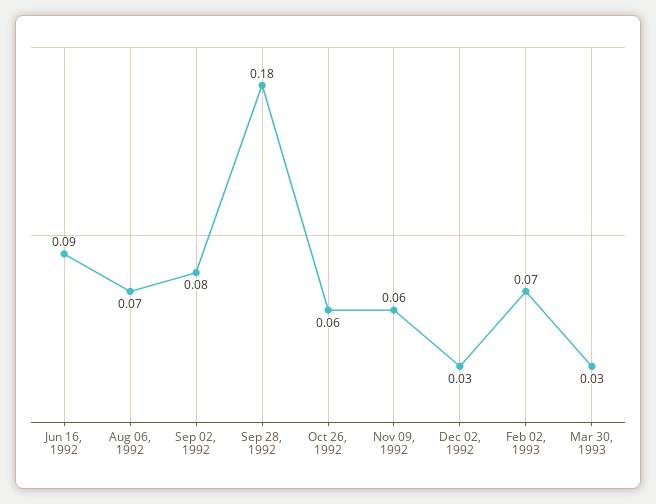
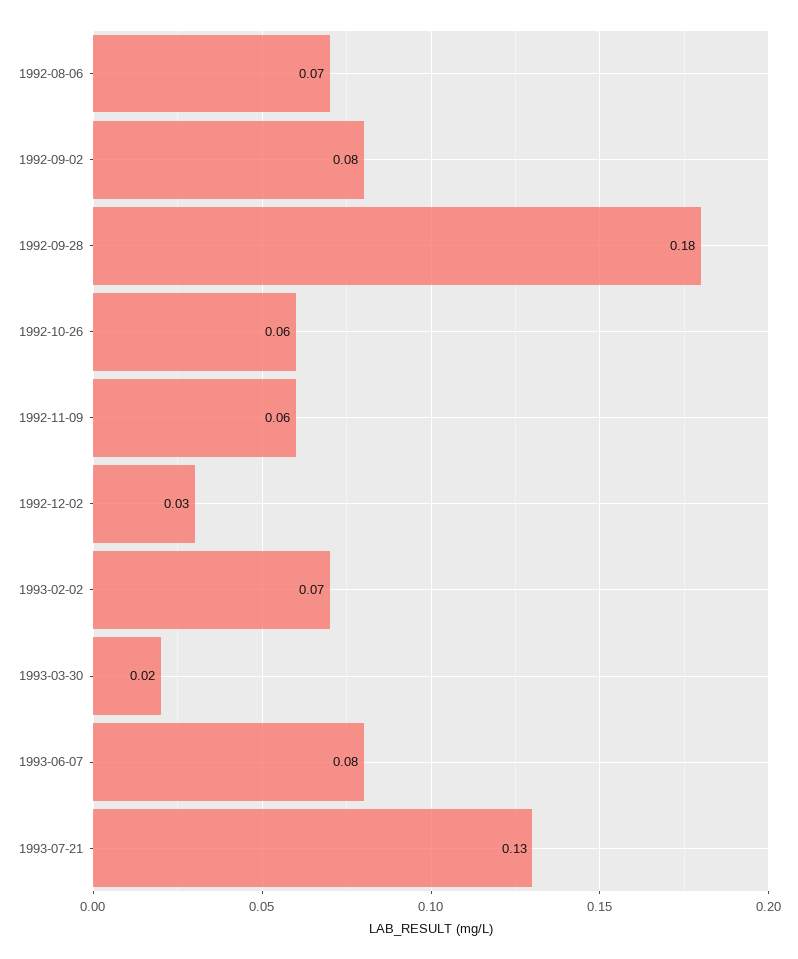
Jun 16, 1992: 0.09 -> none
Mar 30, 1993: 0.03 -> 0.02
1993-06-07: none -> 0.08
1993-07-21: none -> 0.13

